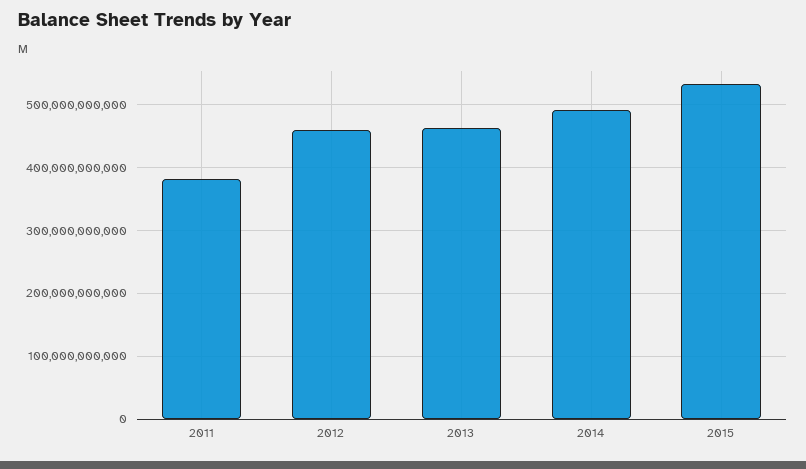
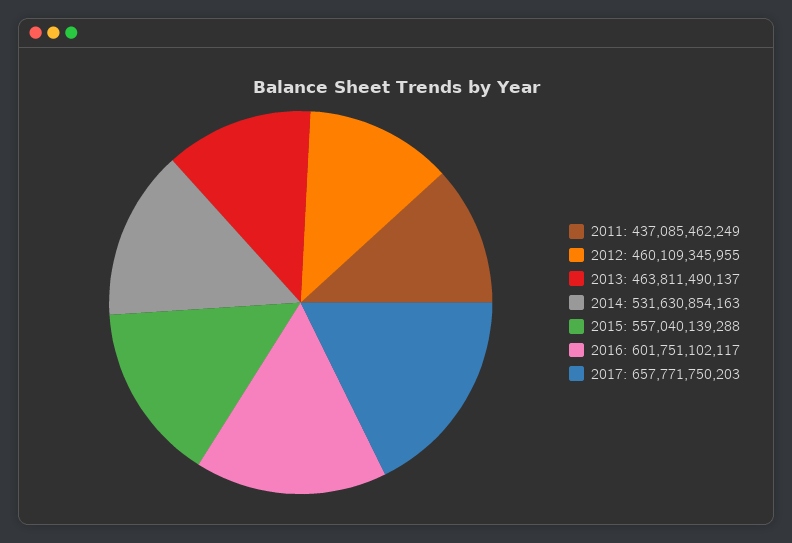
2011: 380000000000 -> 437085462249
2014: 490000000000 -> 531630854163
2015: 530000000000 -> 557040139288
2016: none -> 601751102117
2017: none -> 657771750203

